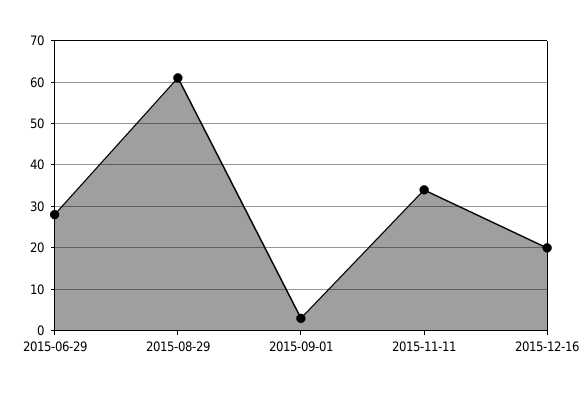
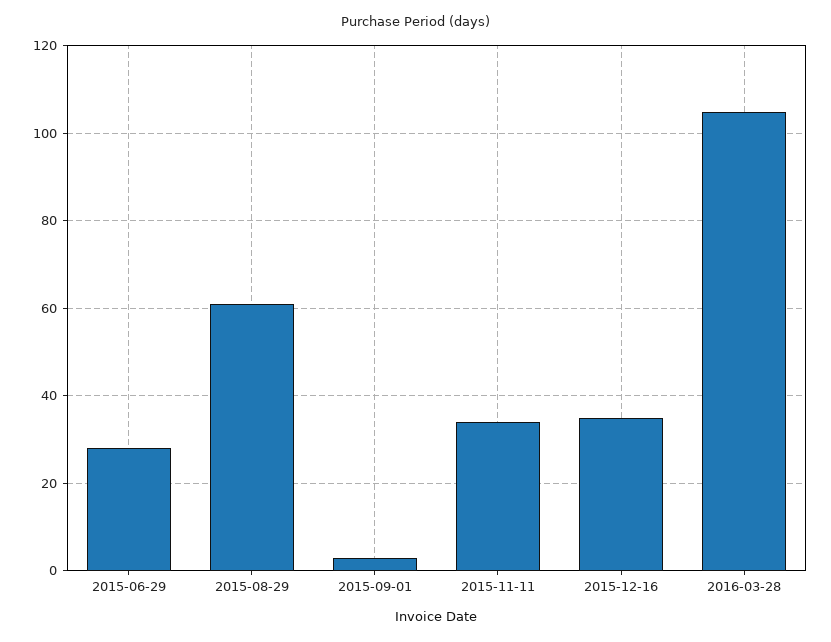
2015-12-16: 20 -> 35
2016-03-28: none -> 105

